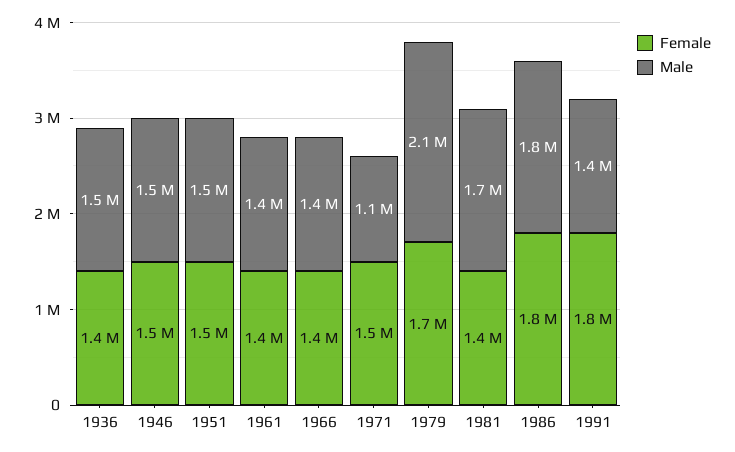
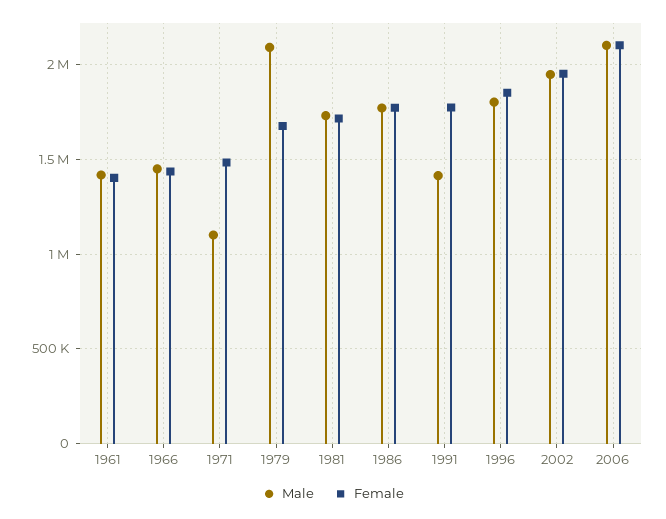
Female, 1936: 1400000 -> none
Male, 1936: 1500000 -> none
Female, 1946: 1500000 -> none
Male, 1946: 1500000 -> none
Female, 1951: 1500000 -> none
Male, 1951: 1500000 -> none
Female, 1981: 1400000 -> 1700000
Male, 1996: none -> 1800000
Female, 1996: none -> 1850000
Male, 2002: none -> 1950000
Female, 2002: none -> 1950000
Male, 2006: none -> 2100000
Female, 2006: none -> 2100000

